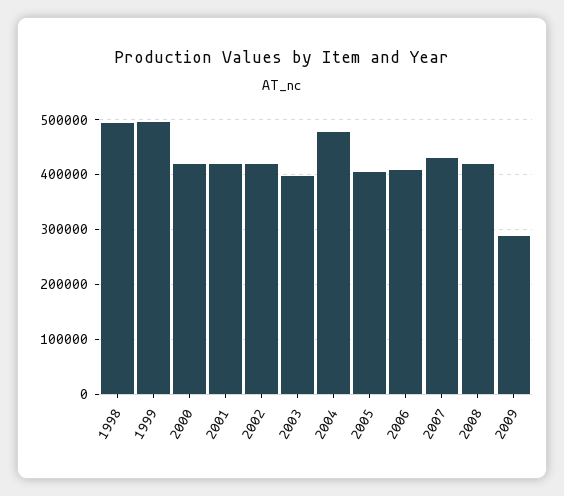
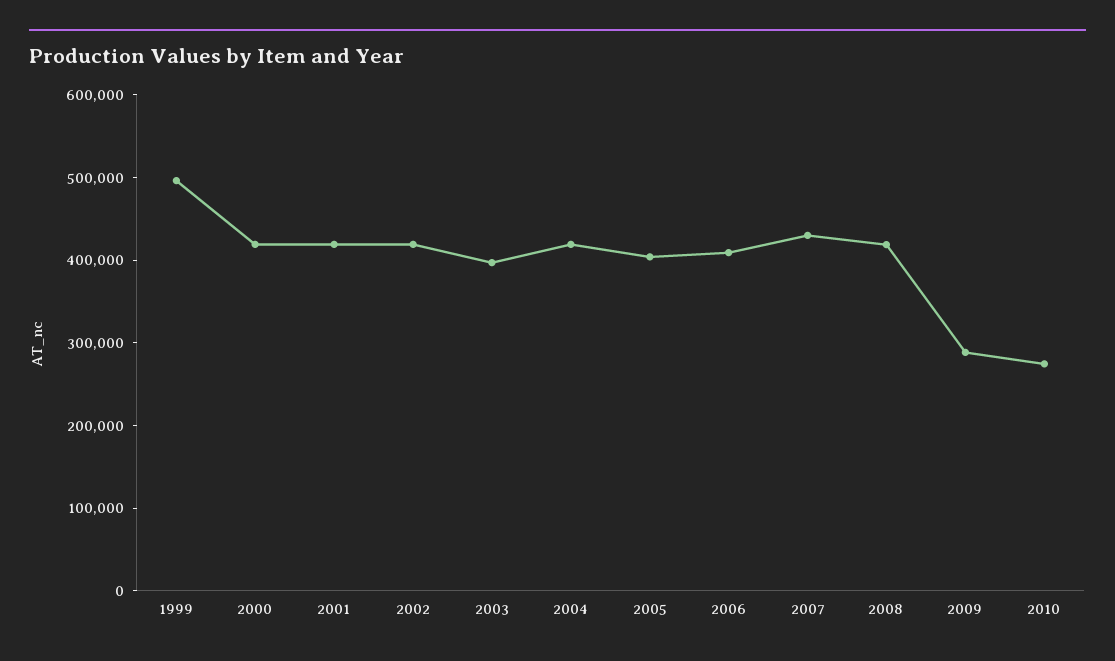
1998: 500000 -> none
2004: 480000 -> 420000
2010: none -> 280000

